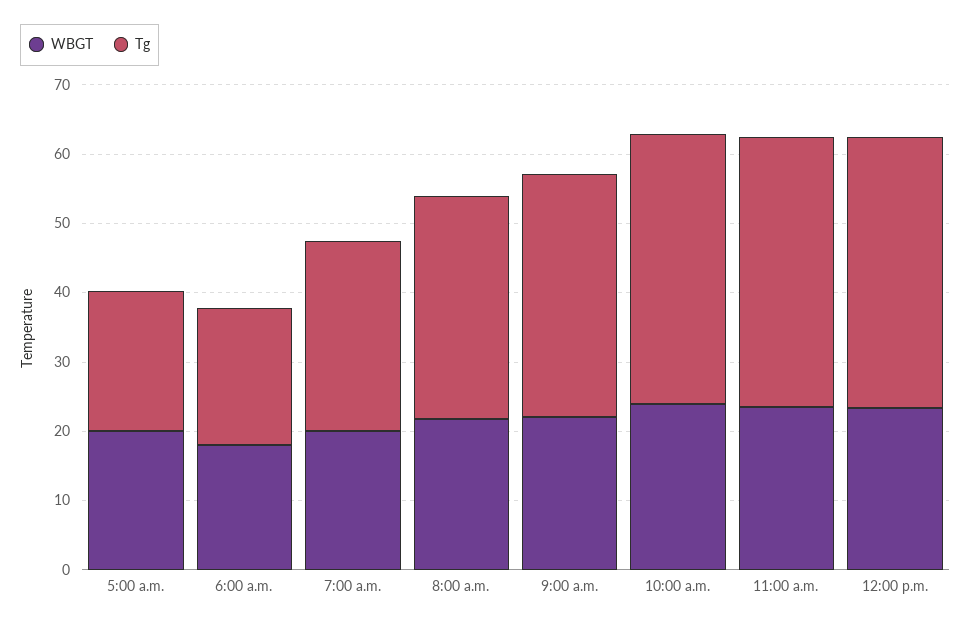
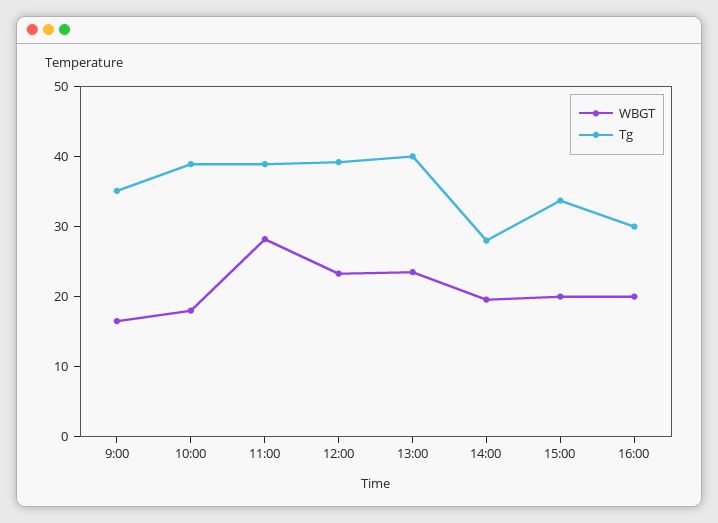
WBGT, 5:00 a.m.: 20 -> none
Tg, 5:00 a.m.: 20 -> none
WBGT, 6:00 a.m.: 18 -> none
Tg, 6:00 a.m.: 20 -> none
WBGT, 7:00 a.m.: 20 -> none
Tg, 7:00 a.m.: 28 -> none
WBGT, 8:00 a.m.: 22 -> none
Tg, 8:00 a.m.: 32 -> none
WBGT, 9:00 a.m.: 22 -> 16
WBGT, 10:00 a.m.: 24 -> 18
WBGT, 11:00 a.m.: 24 -> 28
WBGT, 13:00: none -> 24
Tg, 13:00: none -> 40
WBGT, 14:00: none -> 20
Tg, 14:00: none -> 28
WBGT, 15:00: none -> 20
Tg, 15:00: none -> 34
WBGT, 16:00: none -> 20
Tg, 16:00: none -> 30

